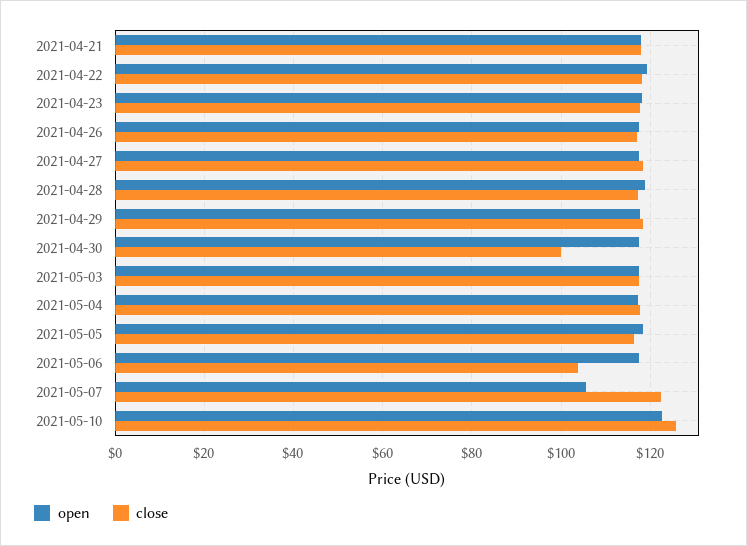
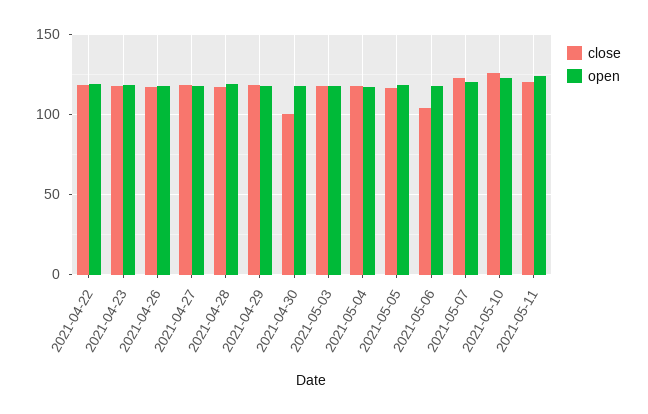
open, 2021-04-21: 118 -> none
close, 2021-04-21: 118 -> none
open, 2021-05-07: 106 -> 120
close, 2021-05-11: none -> 120
open, 2021-05-11: none -> 125

